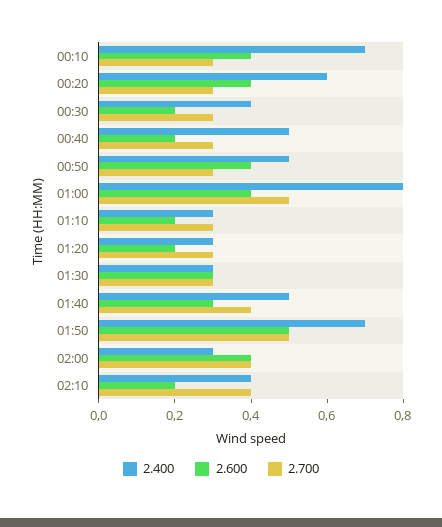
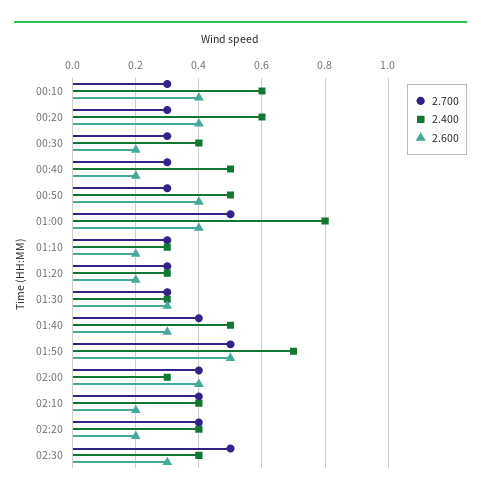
2.400, 00:10: 0.7 -> 0.6
2.700, 02:20: none -> 0.4
2.400, 02:20: none -> 0.4
2.600, 02:20: none -> 0.2
2.700, 02:30: none -> 0.5
2.400, 02:30: none -> 0.4
2.600, 02:30: none -> 0.3

